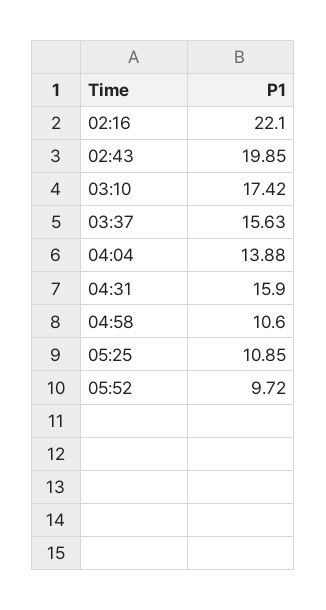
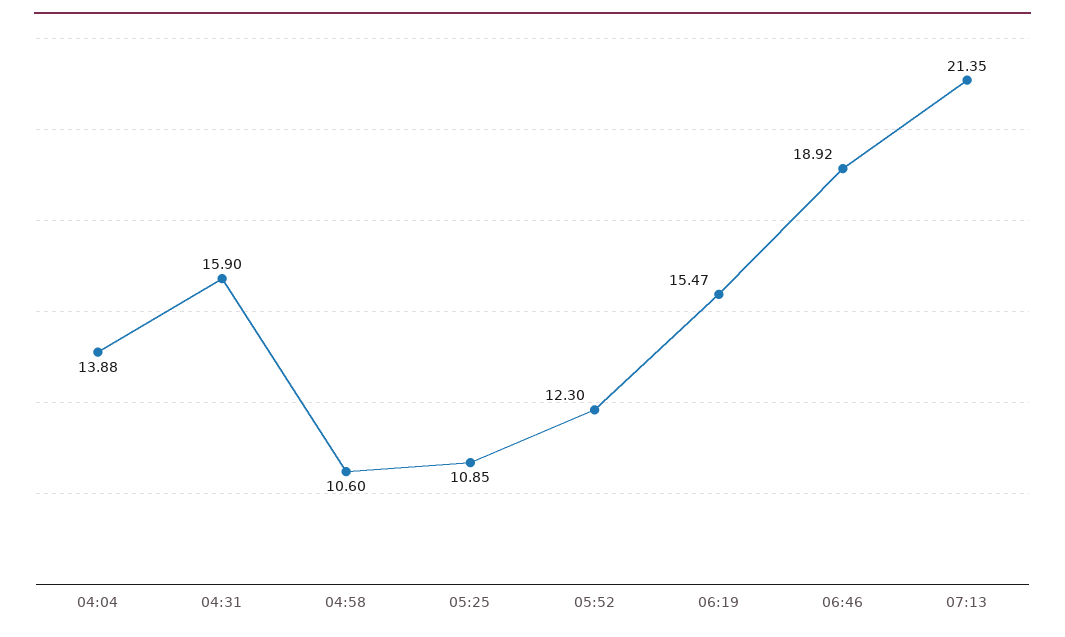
02:16: 22.1 -> none
02:43: 19.85 -> none
03:10: 17.42 -> none
03:37: 15.63 -> none
05:52: 9.72 -> 12.3
06:19: none -> 15.47
06:46: none -> 18.92
07:13: none -> 21.35

